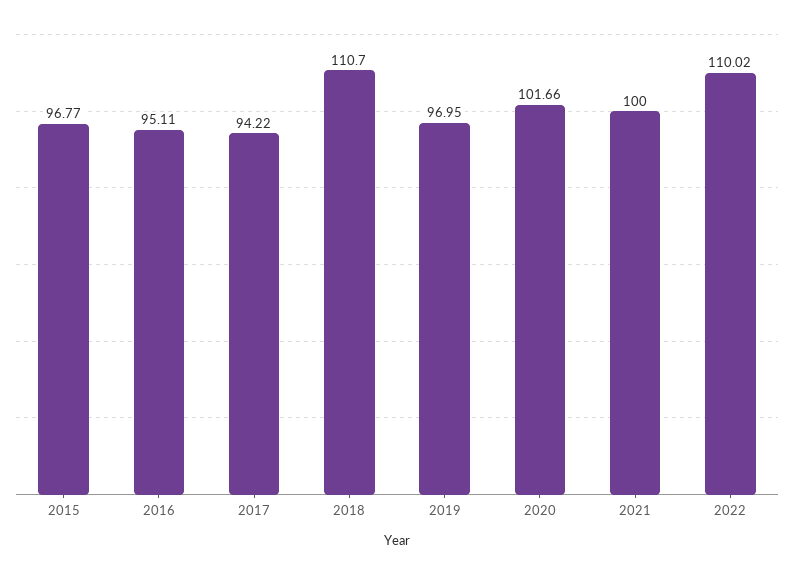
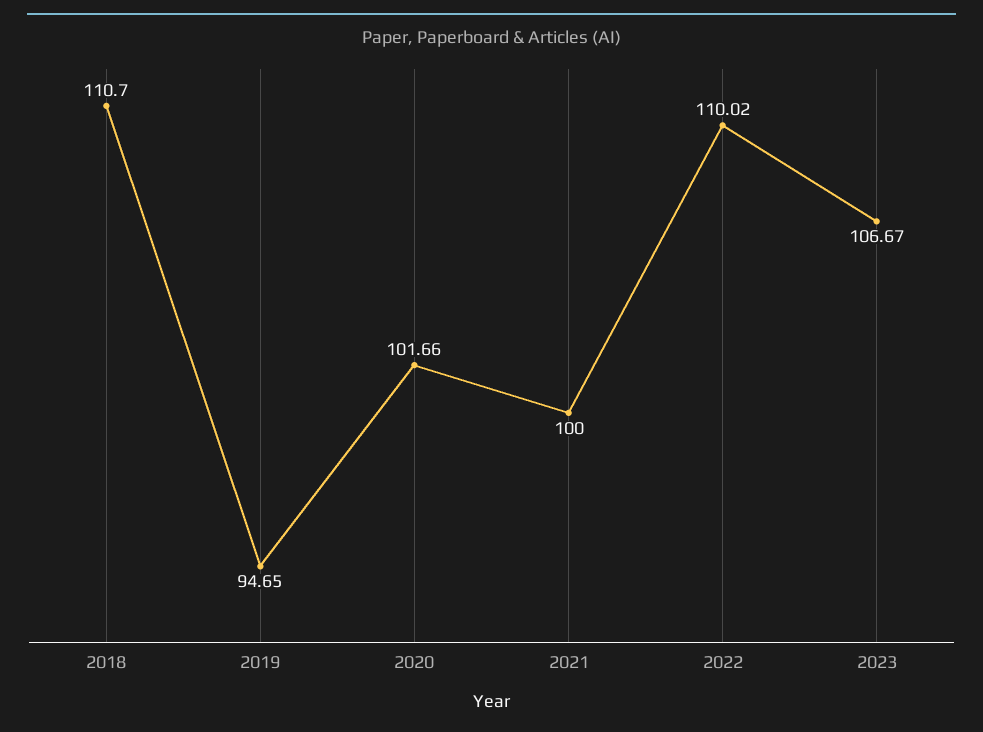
2015: 96.77 -> none
2016: 95.11 -> none
2017: 94.22 -> none
2019: 96.95 -> 94.65
2023: none -> 106.67

